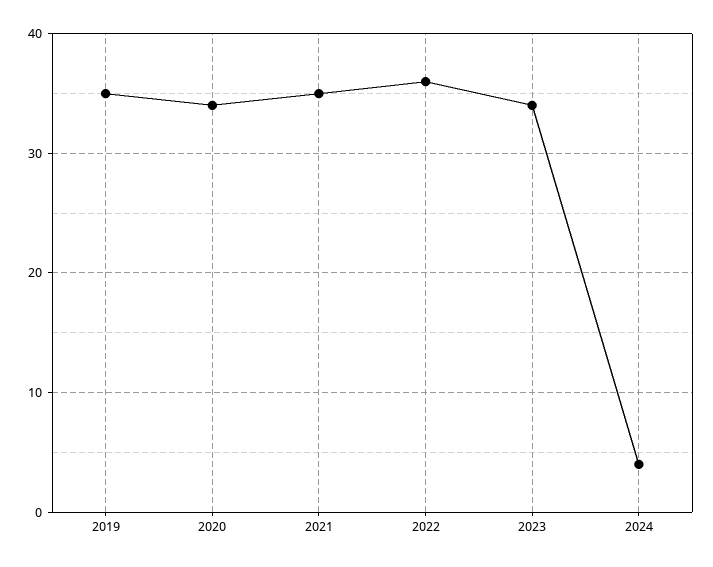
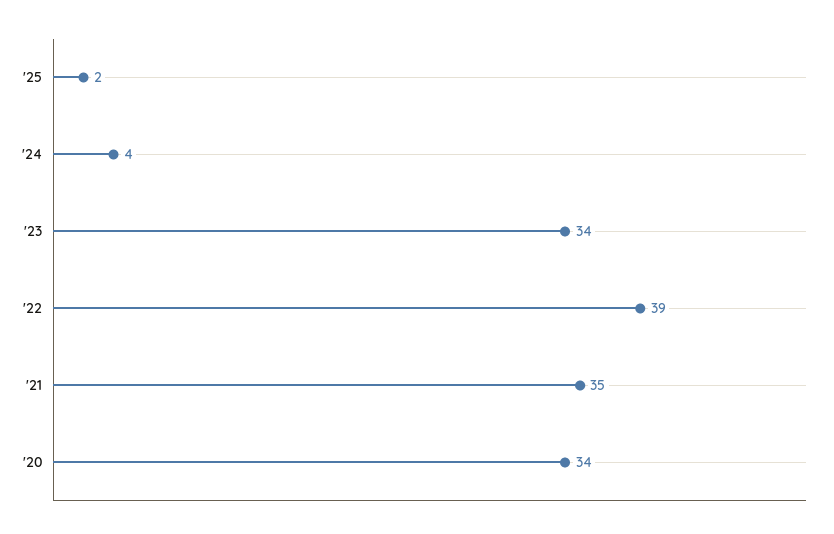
2019: 35 -> none
2022: 36 -> 39
'25: none -> 2

